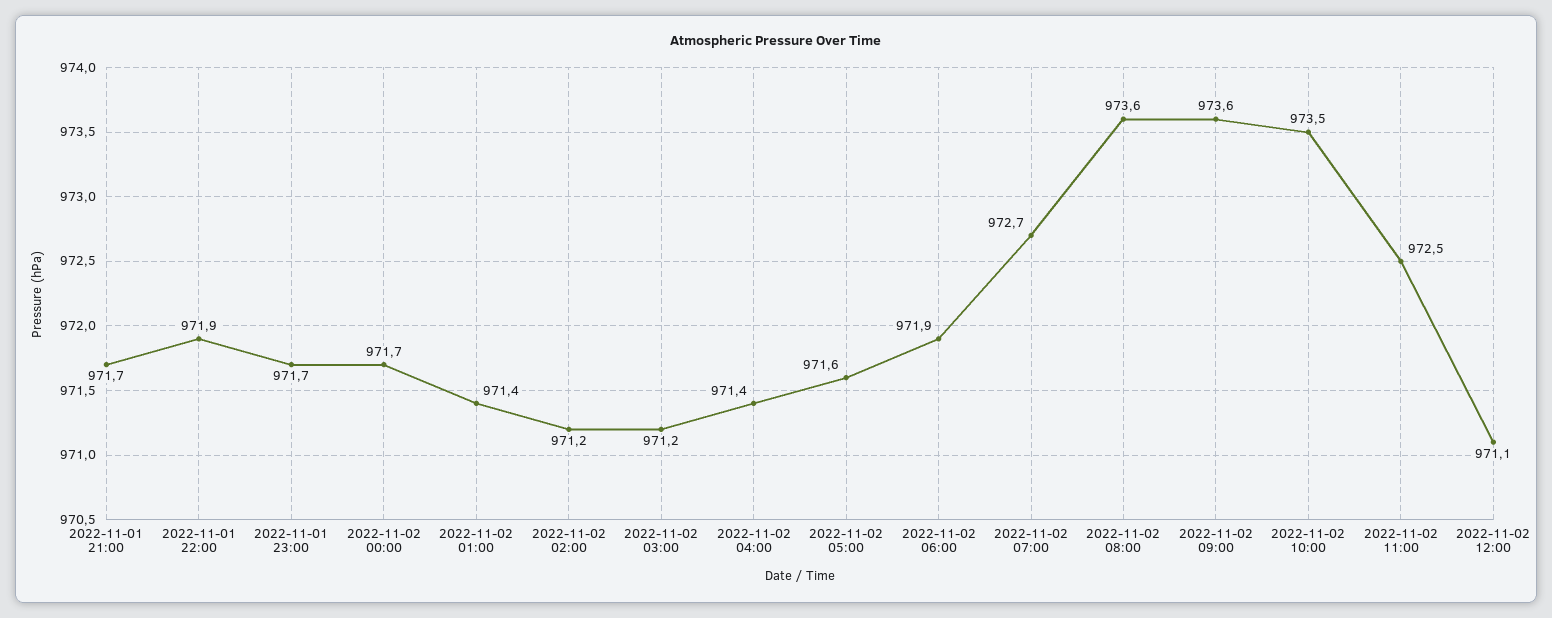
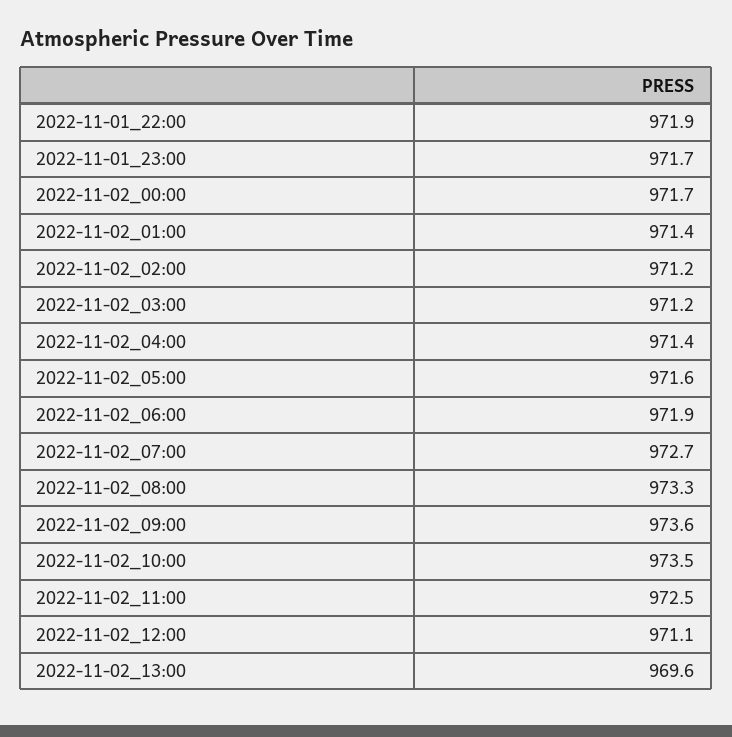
2022-11-01 21:00: 971.7 -> none
2022-11-02 08:00: 973.6 -> 973.3
2022-11-02_13:00: none -> 969.6

